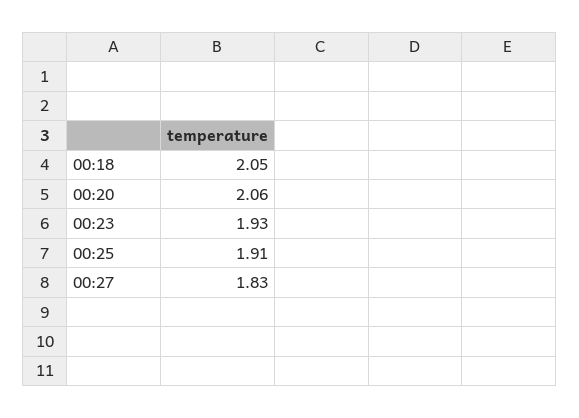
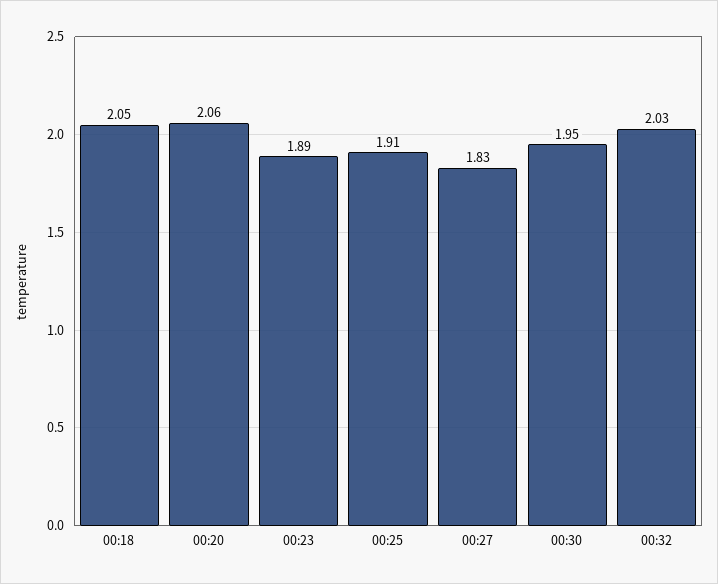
00:23: 1.93 -> 1.89
00:30: none -> 1.95
00:32: none -> 2.03

